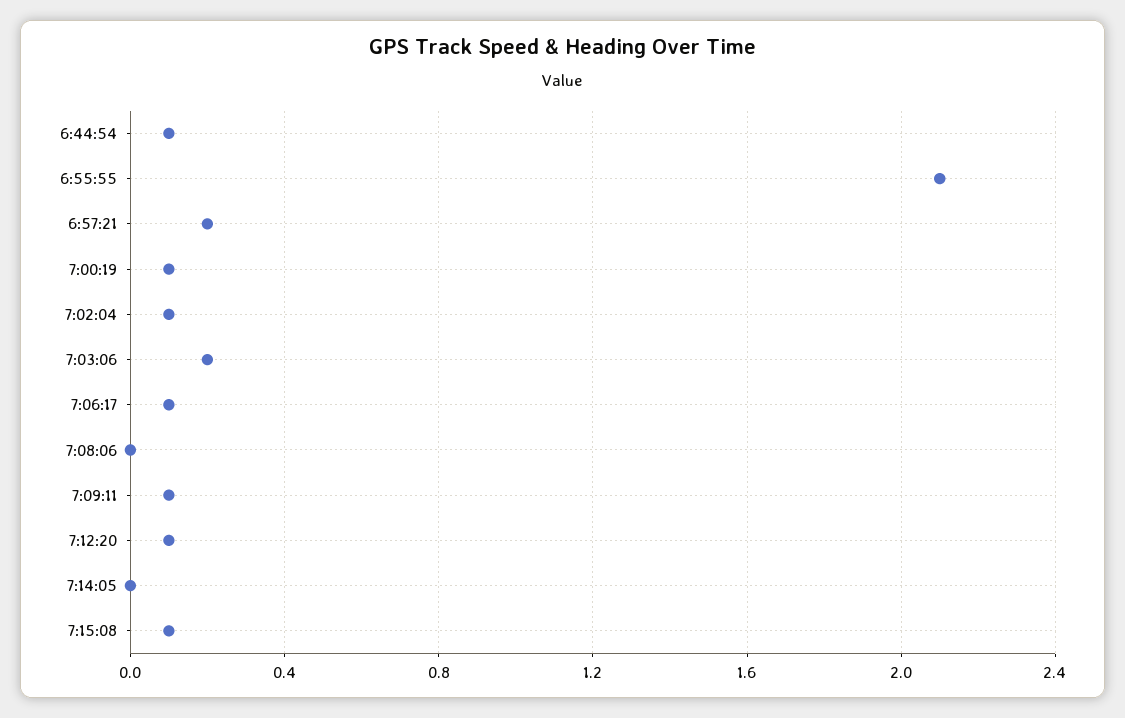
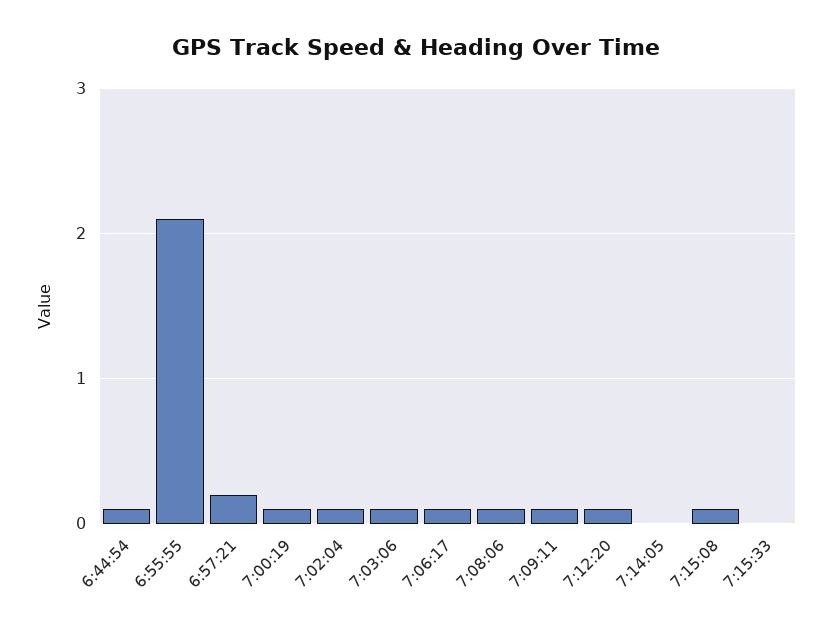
7:03:06: 0.2 -> 0.1
7:08:06: 0 -> 0.1
7:15:33: none -> 0

